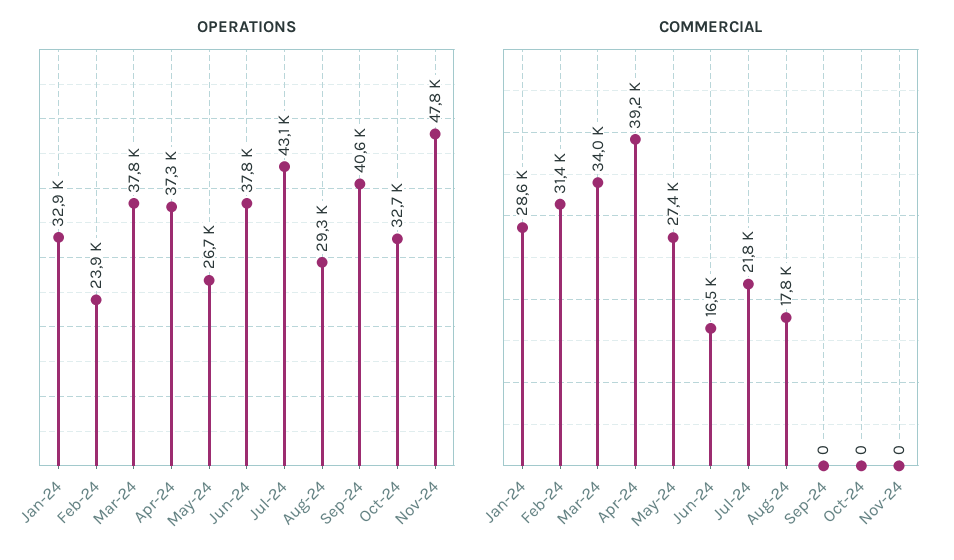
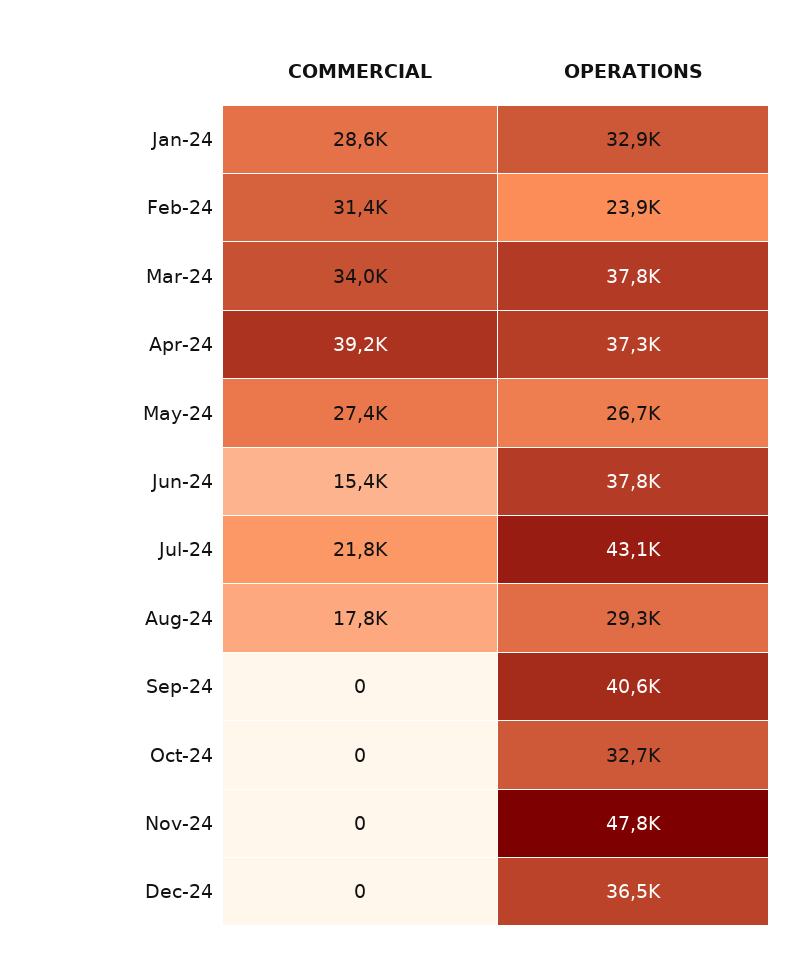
COMMERCIAL, Jun-24: 16500 -> 15400
COMMERCIAL, Dec-24: none -> 0
OPERATIONS, Dec-24: none -> 36500

